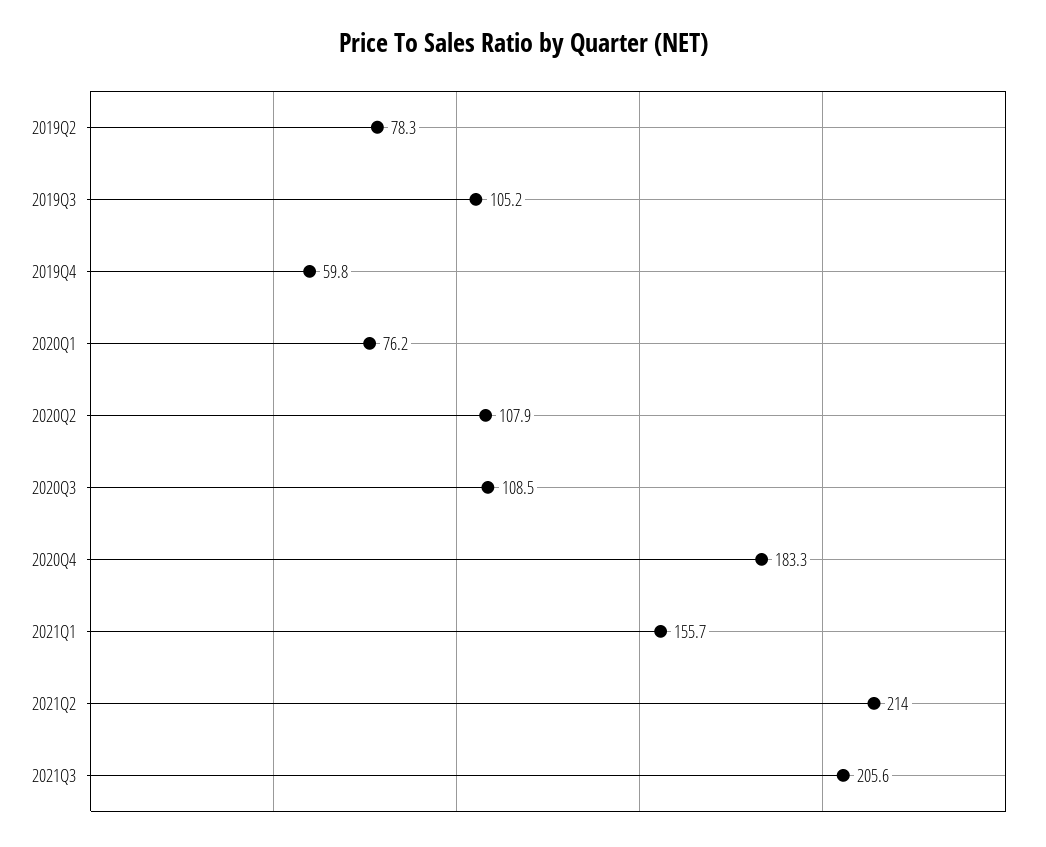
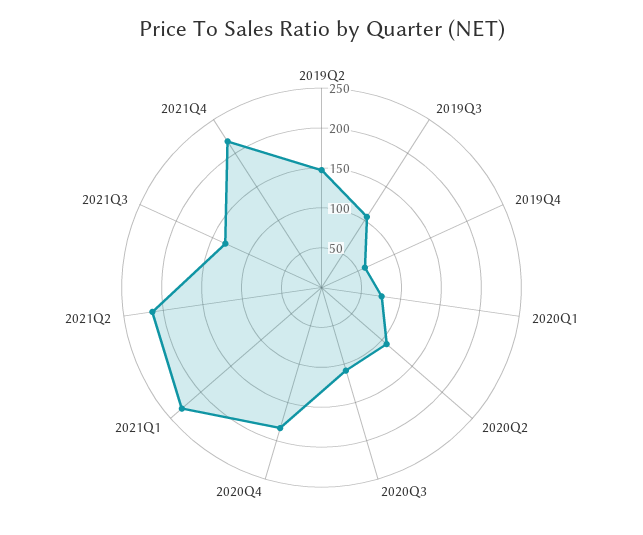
2019Q2: 78.3 -> 150
2021Q1: 155.7 -> 225
2021Q3: 205.6 -> 125
2021Q4: none -> 225

